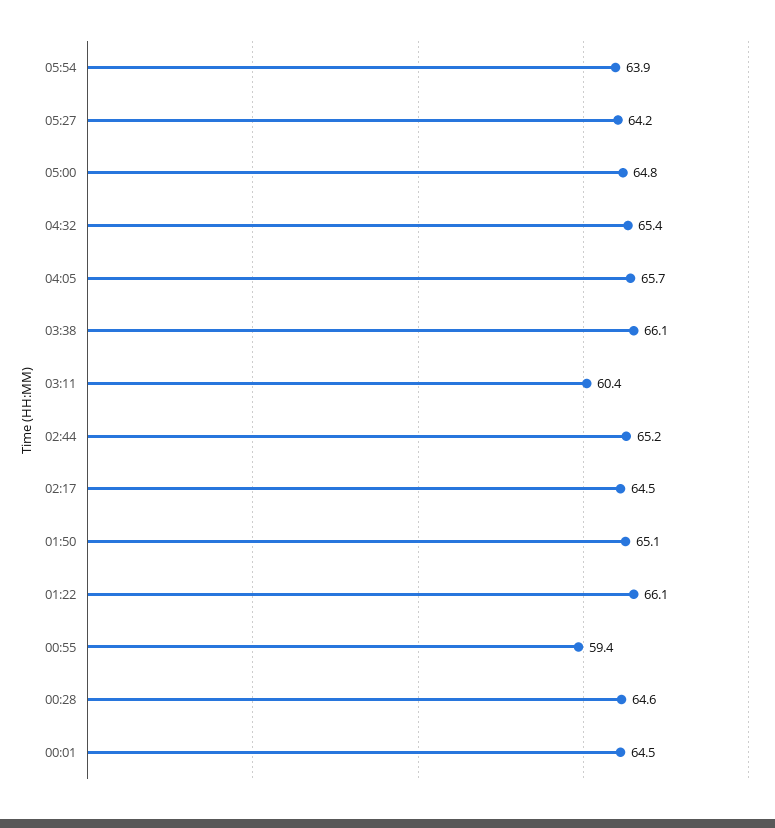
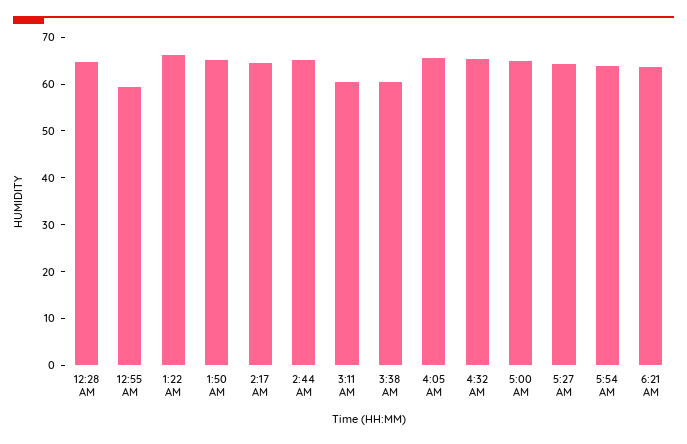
03:38: 66.1 -> 60
00:01: 64.5 -> none
6:21 AM: none -> 64

